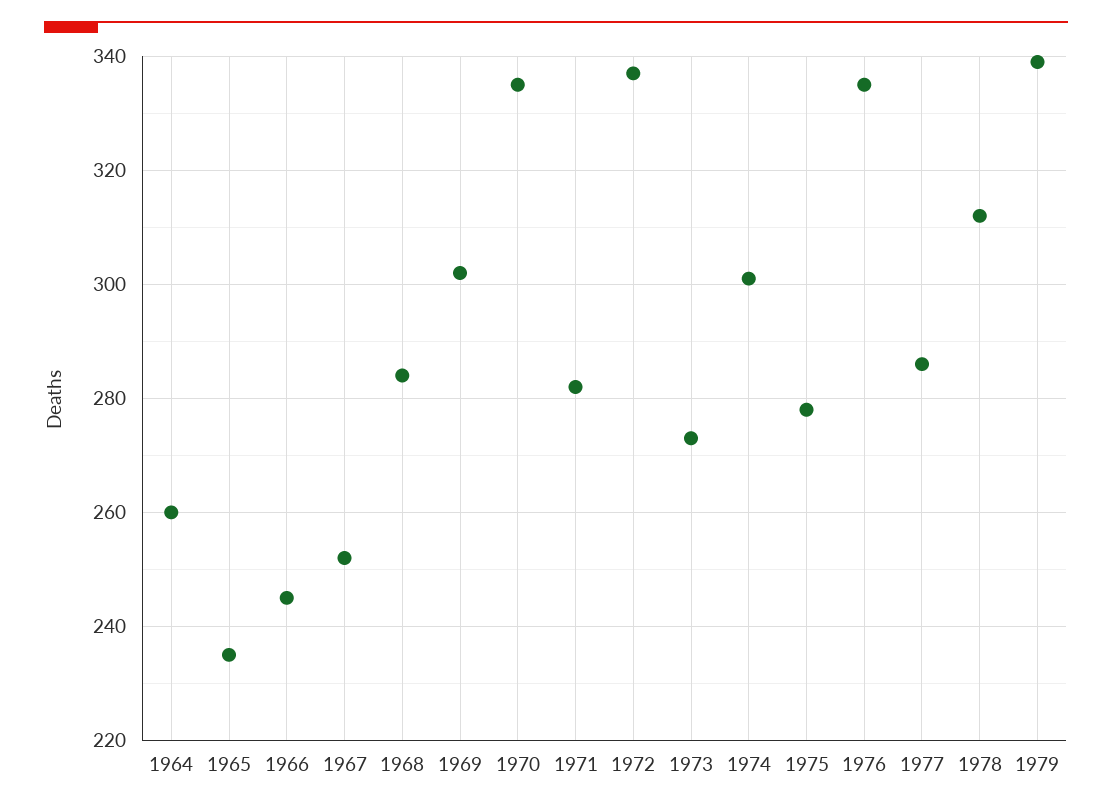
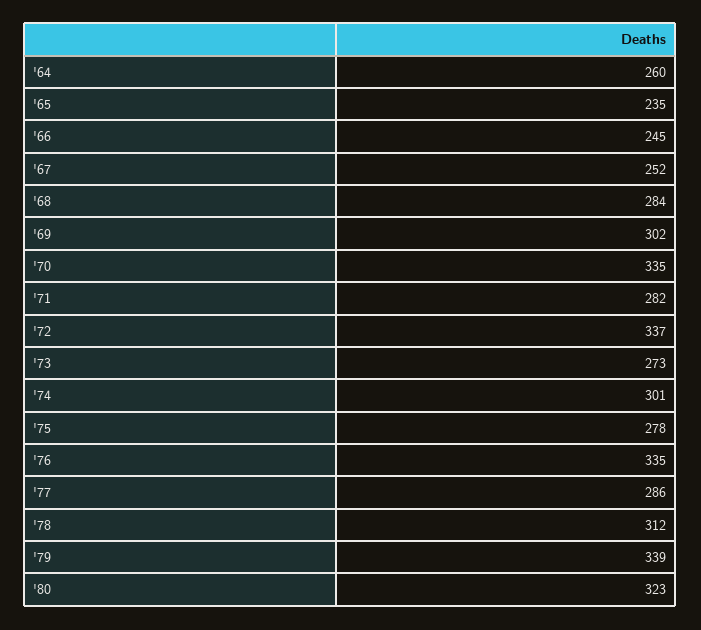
'80: none -> 323

